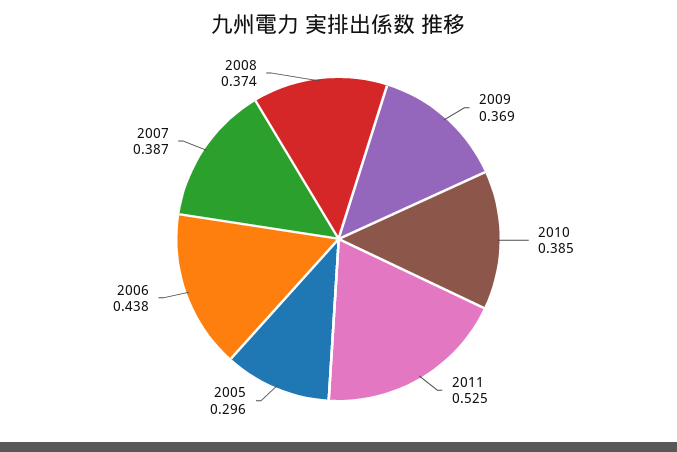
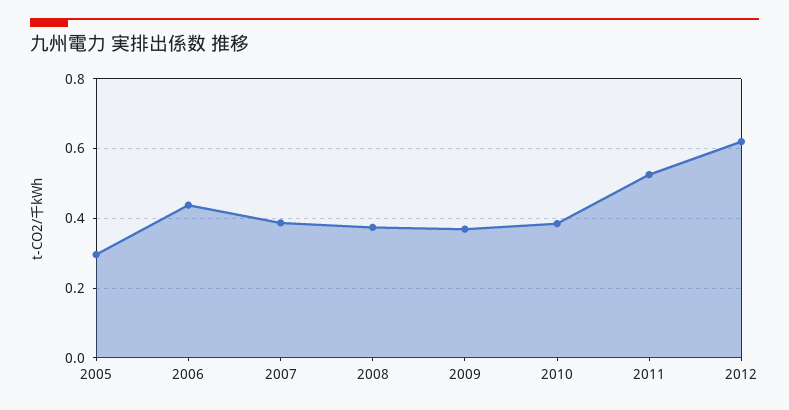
2012: none -> 0.62

